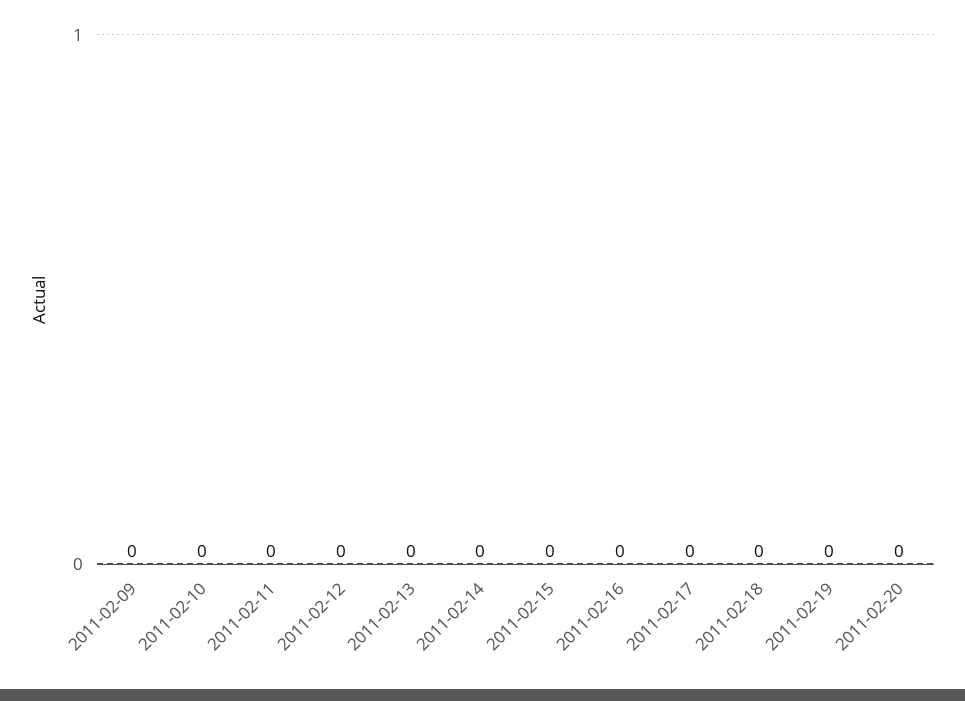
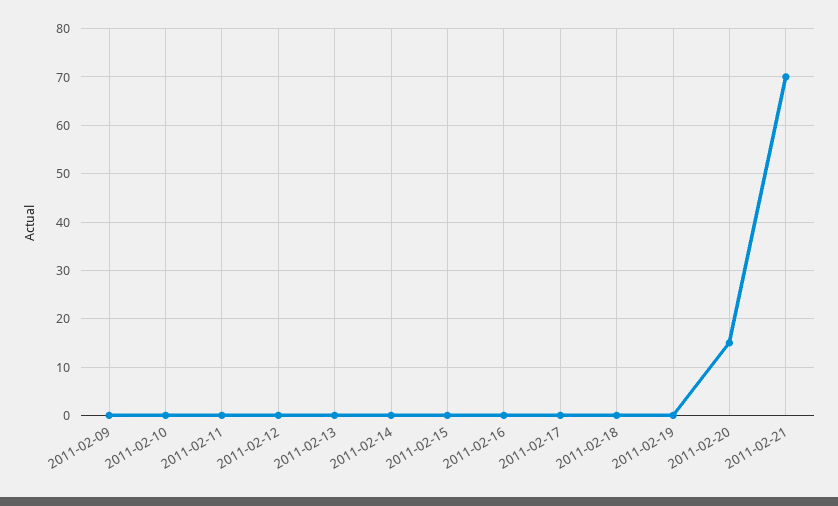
2011-02-20: 0 -> 15
2011-02-21: none -> 70

